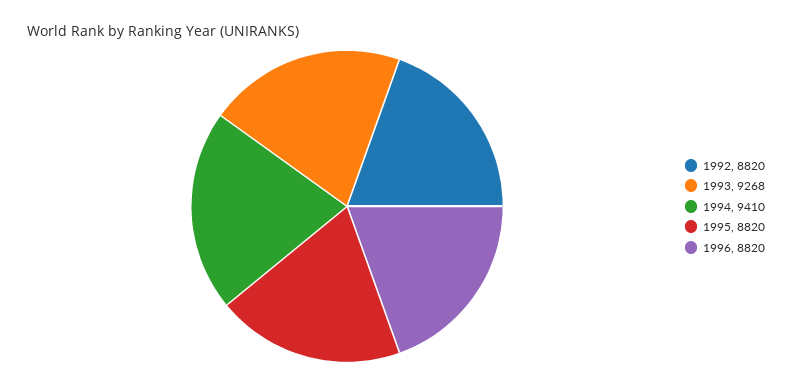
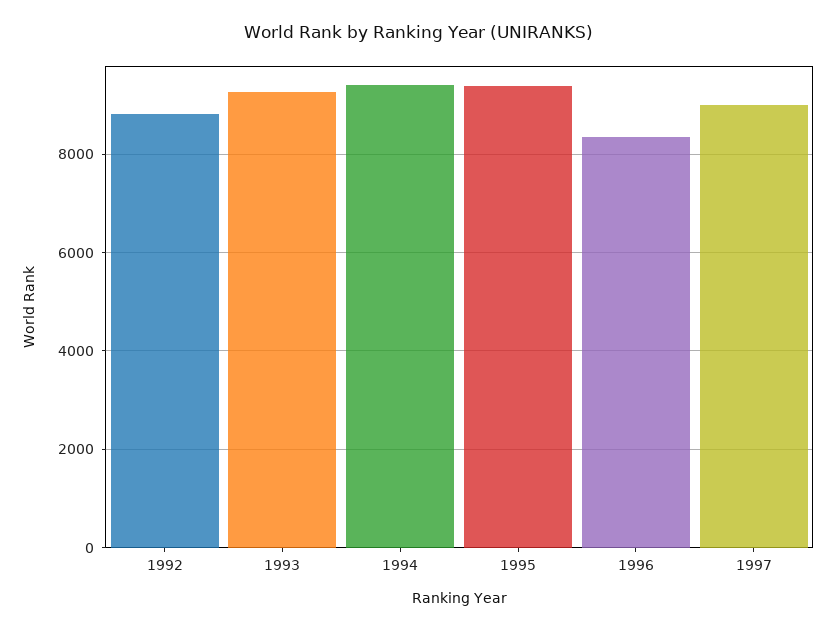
1995: 8820 -> 9400
1996: 8820 -> 8400
1997: none -> 9000

